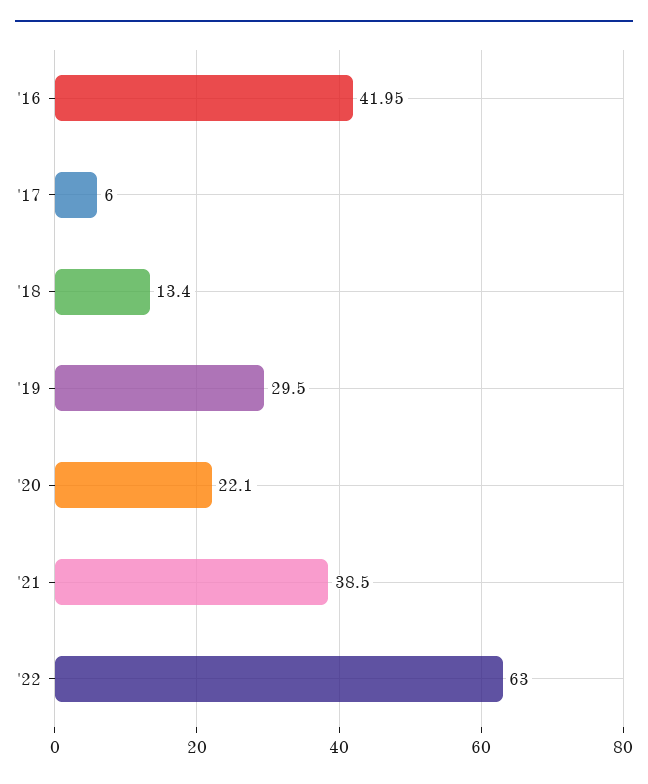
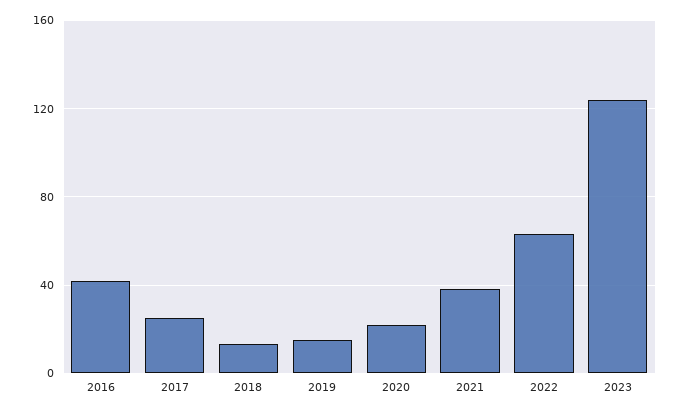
'17: 6 -> 25
'19: 29.5 -> 15
2023: none -> 125

